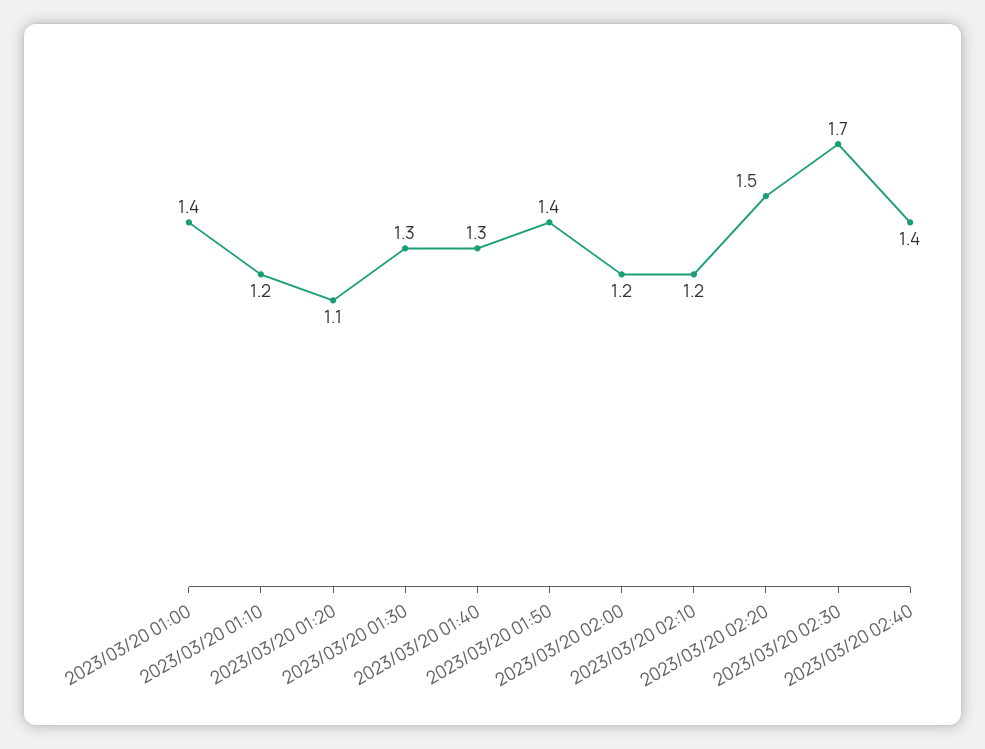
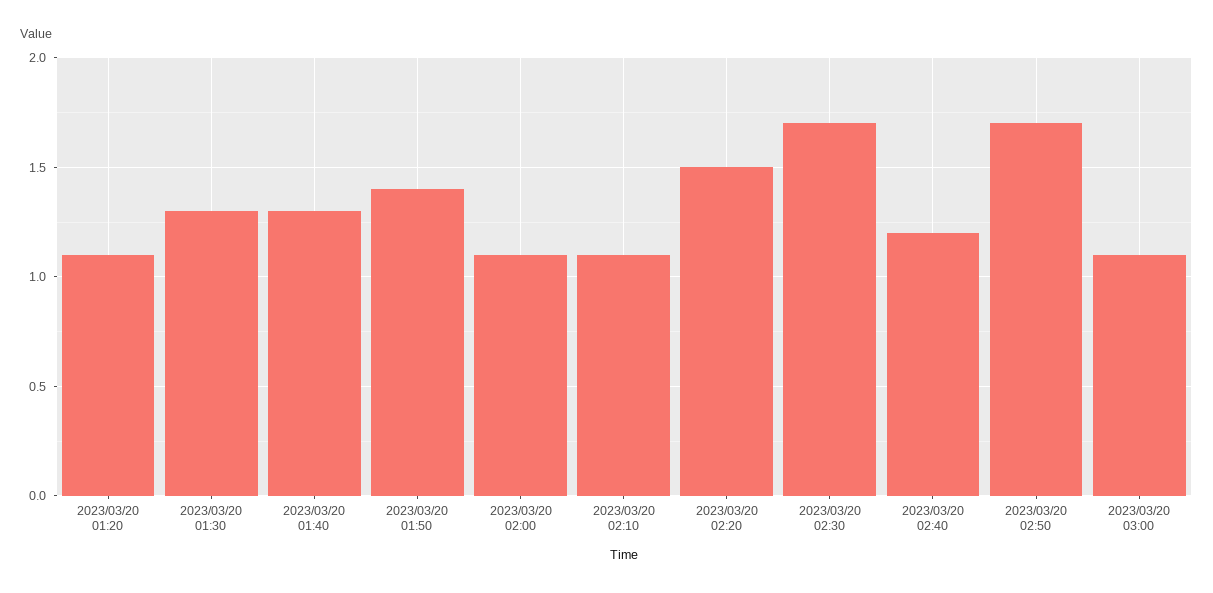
2023/03/20 01:00: 1.4 -> none
2023/03/20 01:10: 1.2 -> none
2023/03/20 02:00: 1.2 -> 1.1
2023/03/20 02:10: 1.2 -> 1.1
2023/03/20 02:40: 1.4 -> 1.2
2023/03/20 02:50: none -> 1.7
2023/03/20 03:00: none -> 1.1

